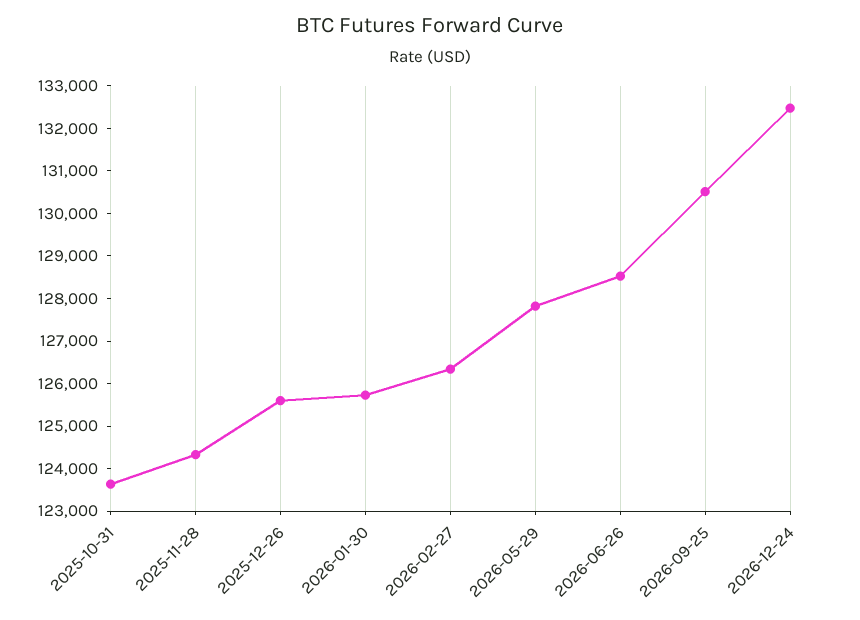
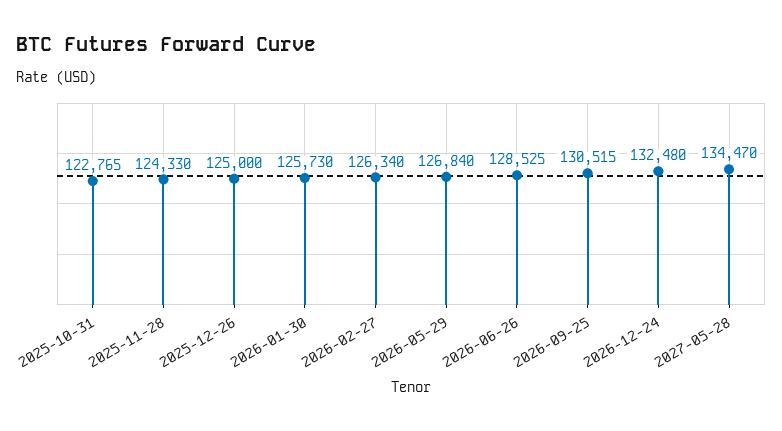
2025-10-31: 123600 -> 122765
2025-12-26: 125600 -> 125000
2026-05-29: 127800 -> 126840
2027-05-28: none -> 134470

